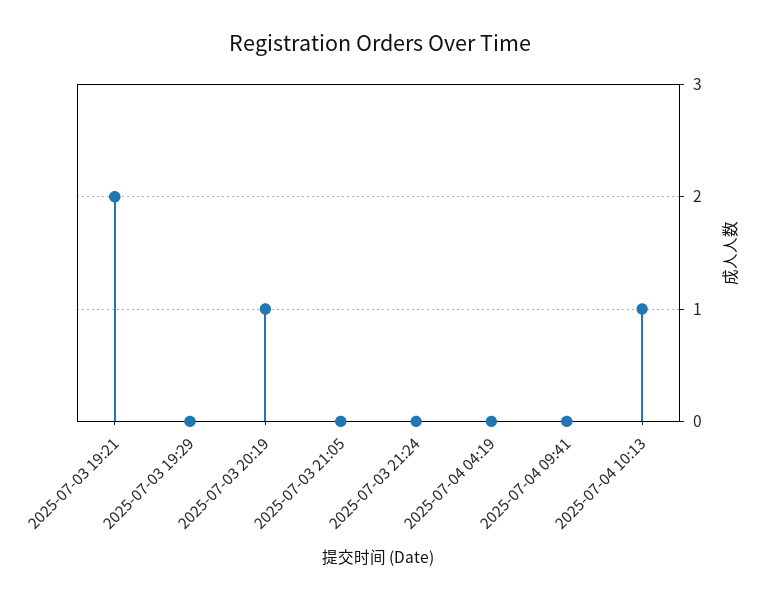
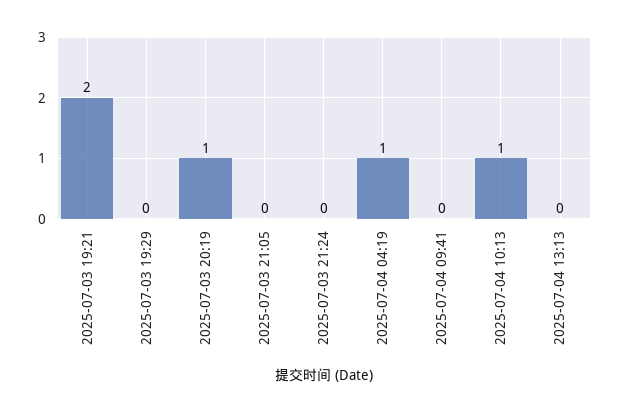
2025-07-04 04:19: 0 -> 1
2025-07-04 13:13: none -> 0

